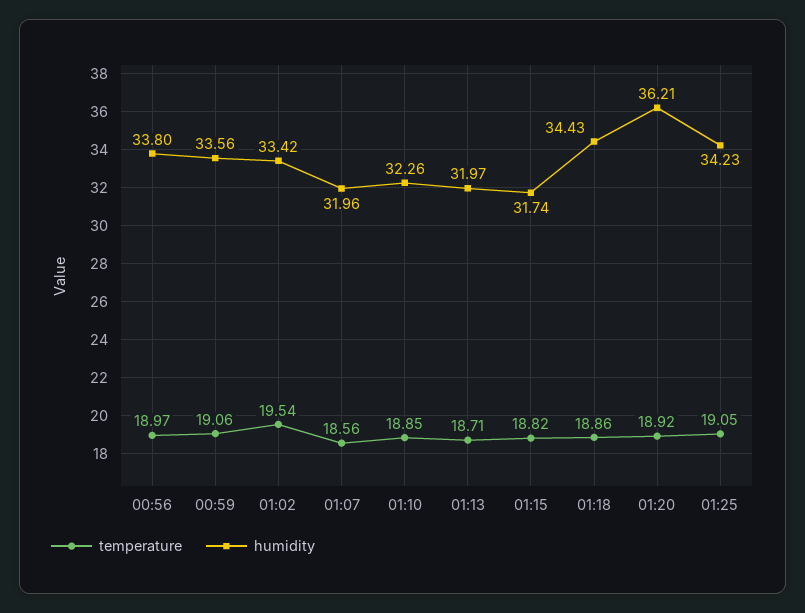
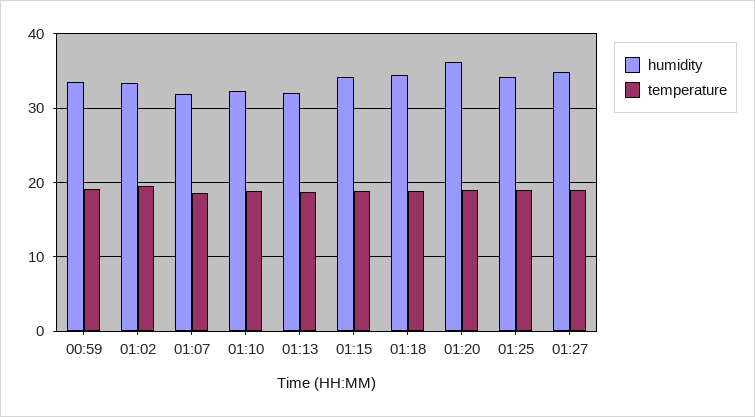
temperature, 00:56: 18.97 -> none
humidity, 00:56: 33.8 -> none
humidity, 01:15: 31.74 -> 34
humidity, 01:27: none -> 35
temperature, 01:27: none -> 19

